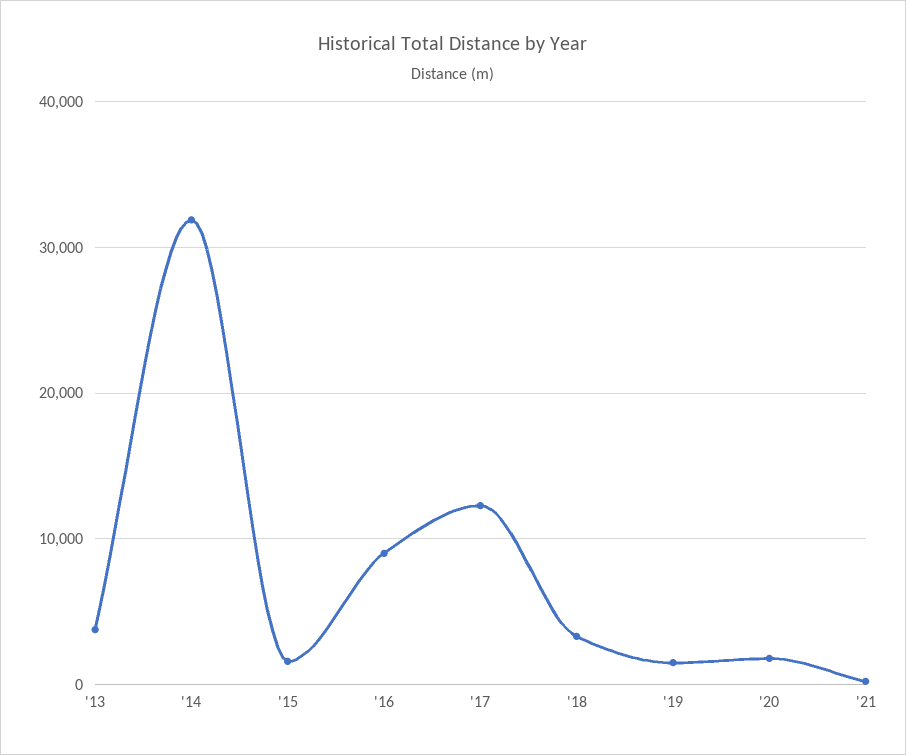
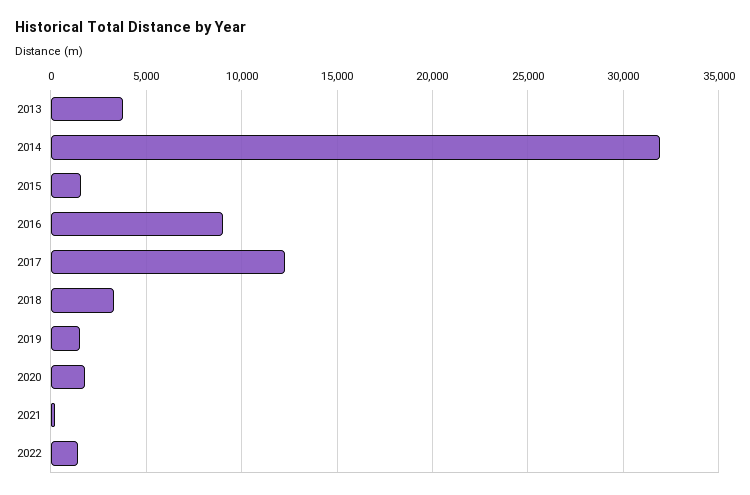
2022: none -> 1500

